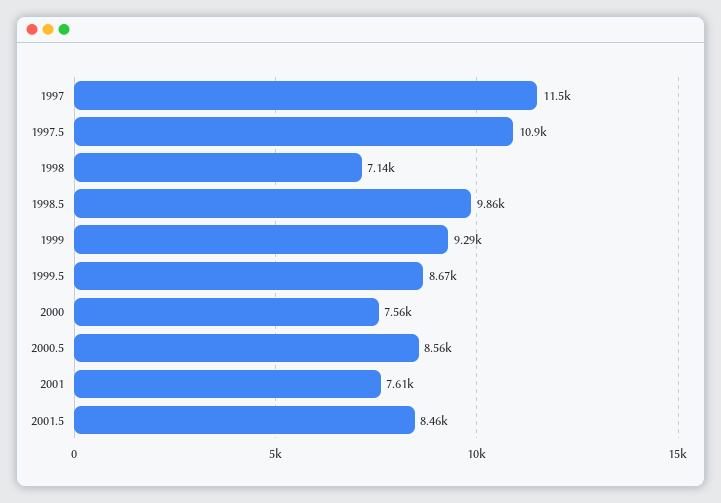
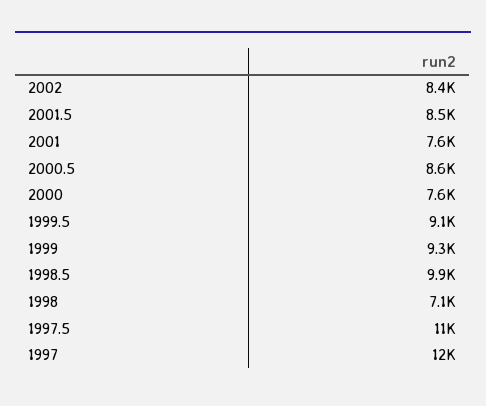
1999.5: 8670 -> 9100
2002: none -> 8400

